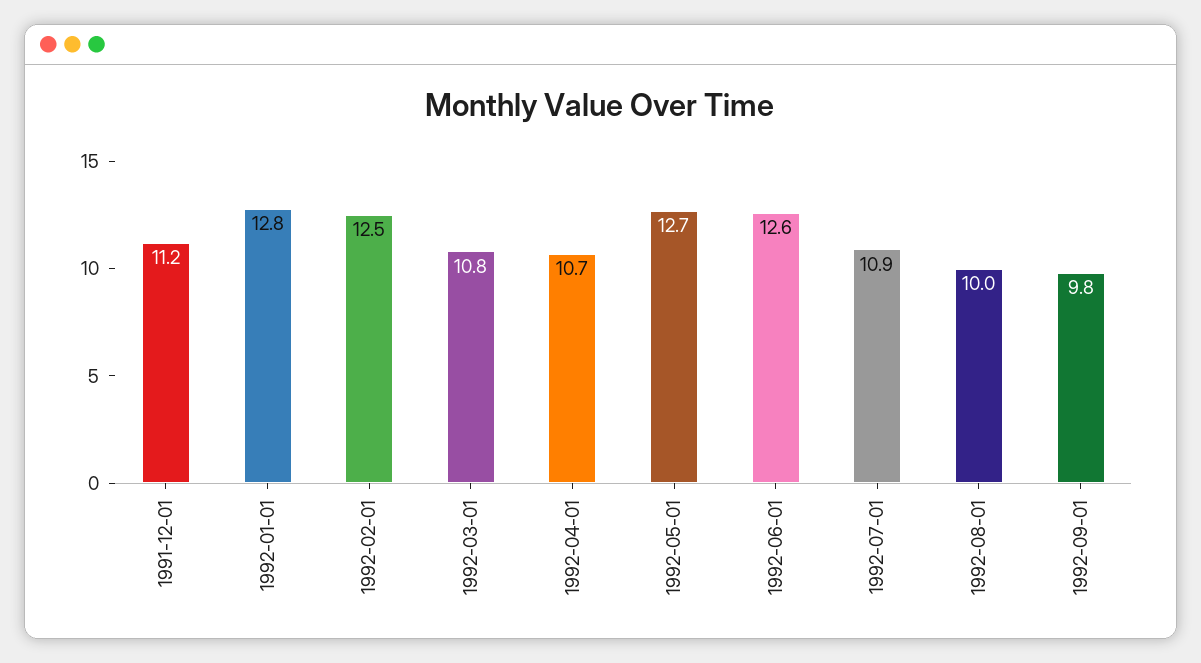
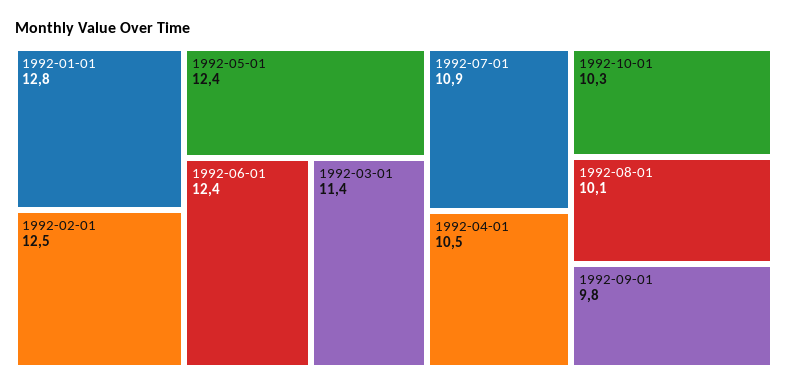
1991-12-01: 11.2 -> none
1992-03-01: 10.8 -> 11.4
1992-04-01: 10.7 -> 10.5
1992-05-01: 12.7 -> 12.4
1992-06-01: 12.6 -> 12.4
1992-08-01: 10 -> 10.1
1992-10-01: none -> 10.3

